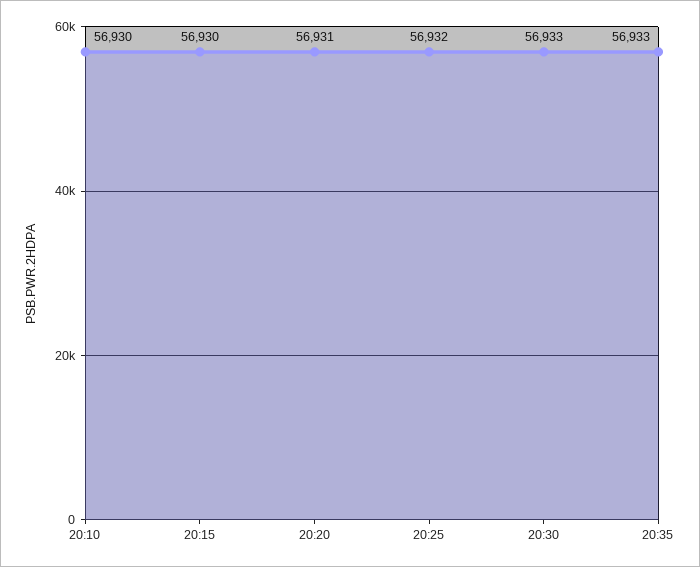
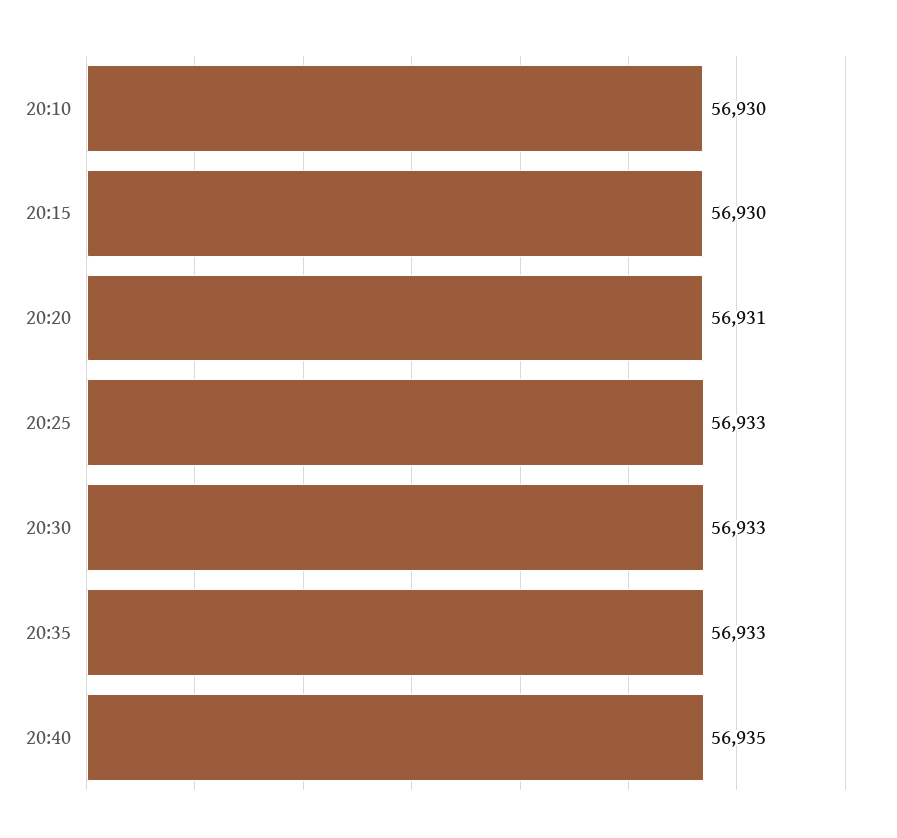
20:25: 56932 -> 56933
20:40: none -> 56935

